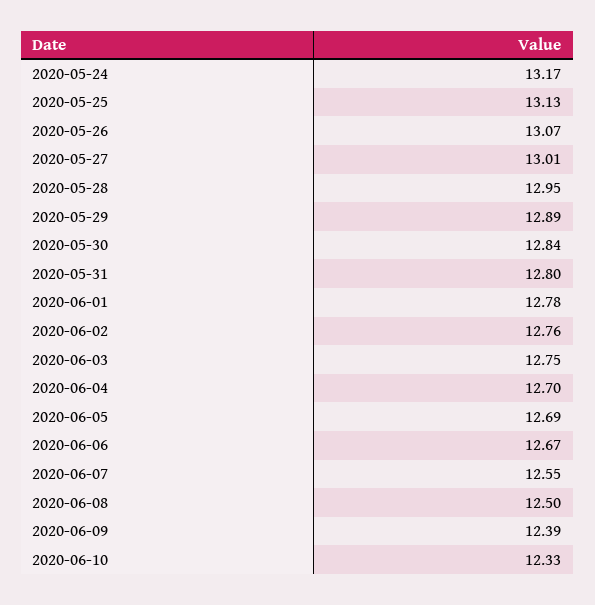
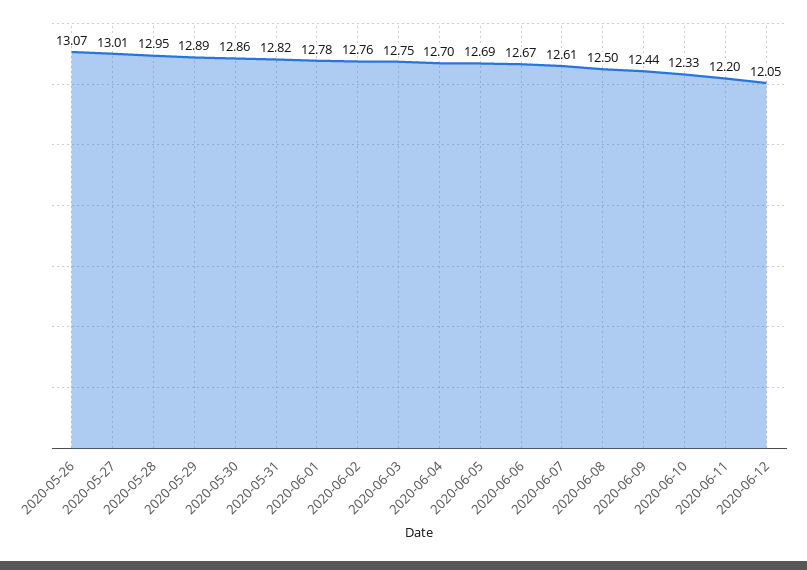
2020-05-24: 13.17 -> none
2020-05-25: 13.13 -> none
2020-05-30: 12.84 -> 12.86
2020-05-31: 12.8 -> 12.82
2020-06-07: 12.55 -> 12.61
2020-06-09: 12.39 -> 12.44
2020-06-11: none -> 12.2
2020-06-12: none -> 12.05

